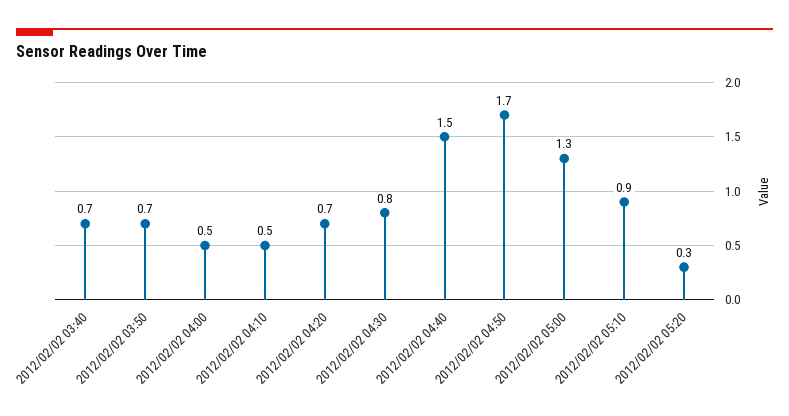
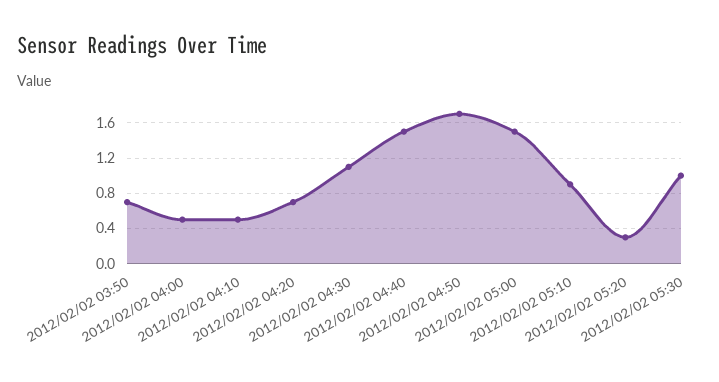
2012/02/02 03:40: 0.7 -> none
2012/02/02 04:30: 0.8 -> 1.1
2012/02/02 05:00: 1.3 -> 1.5
2012/02/02 05:30: none -> 1

